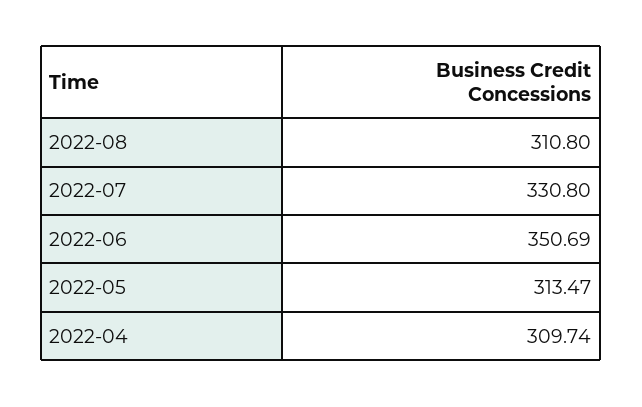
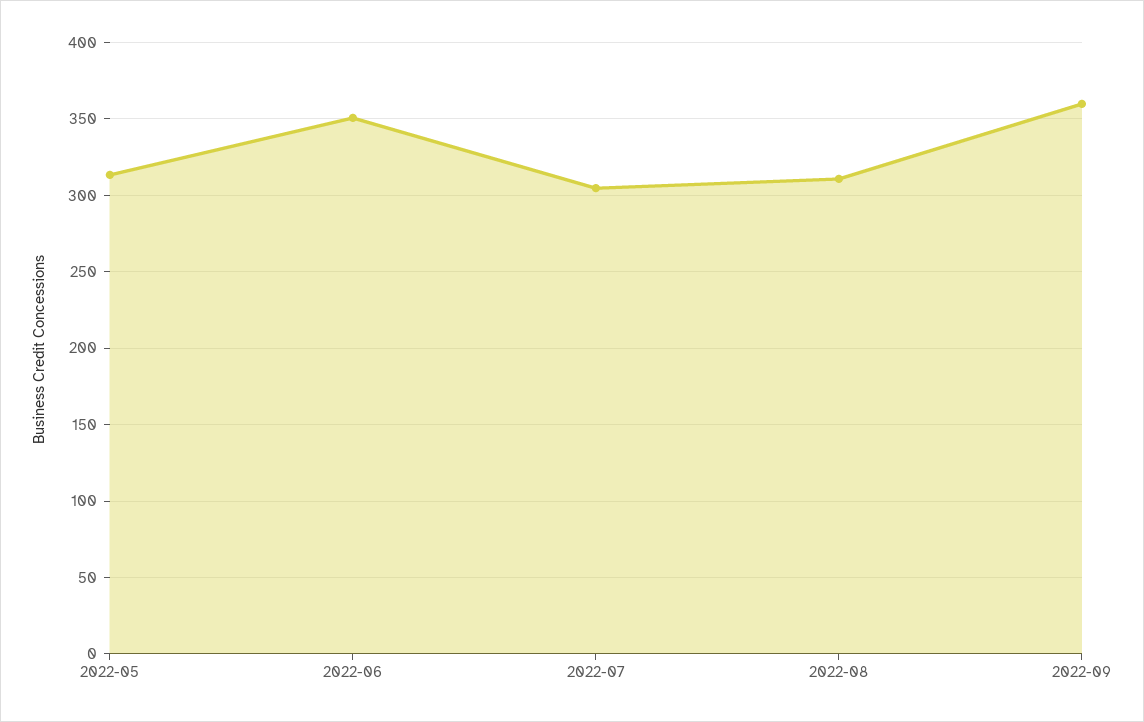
2022-07: 330.8 -> 305
2022-04: 309.74 -> none
2022-09: none -> 360

